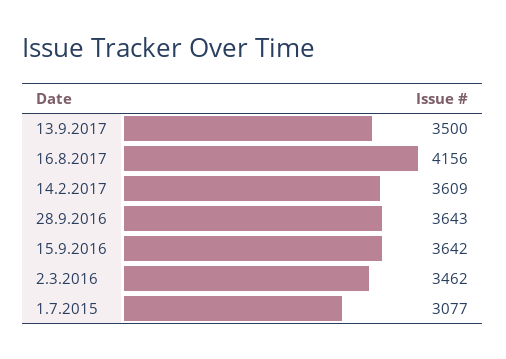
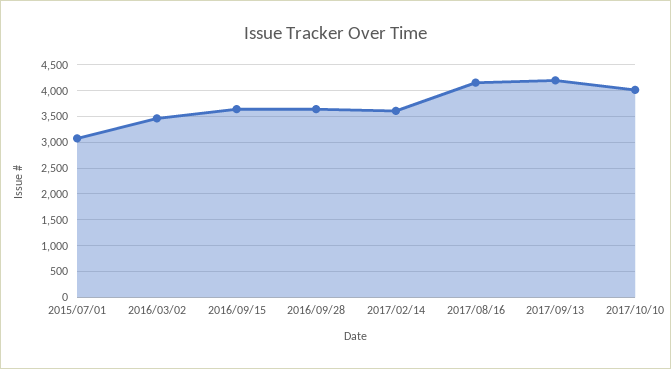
13.9.2017: 3500 -> 4250
2017/10/10: none -> 4000

